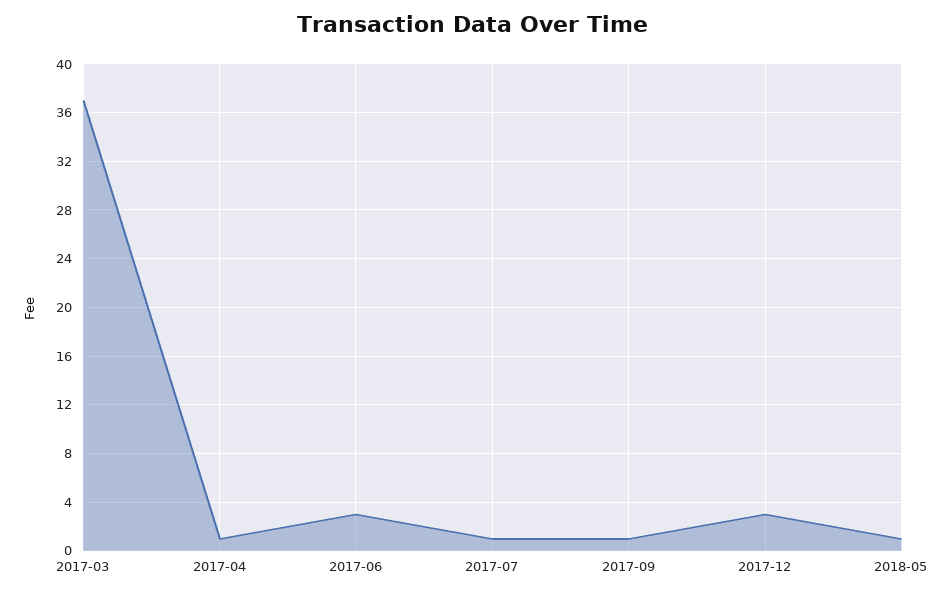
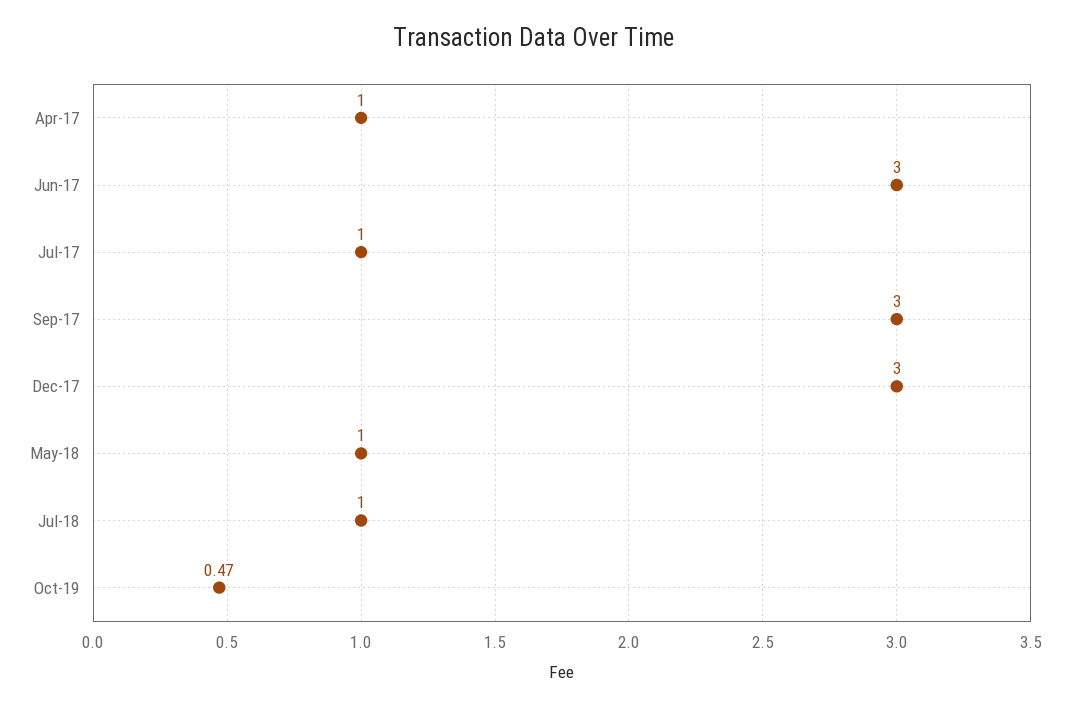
2017-03: 37 -> none
2017-09: 1 -> 3
Jul-18: none -> 1
Oct-19: none -> 0.47

